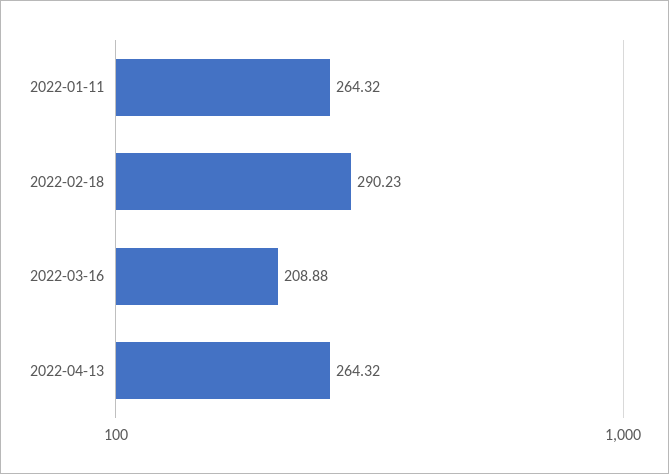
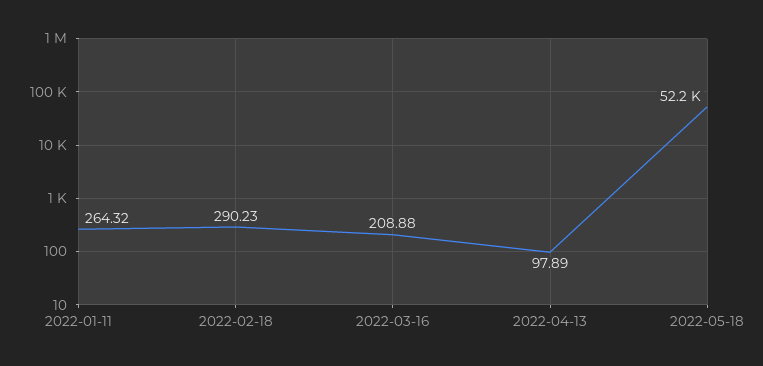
2022-04-13: 264.32 -> 97.89
2022-05-18: none -> 52200

